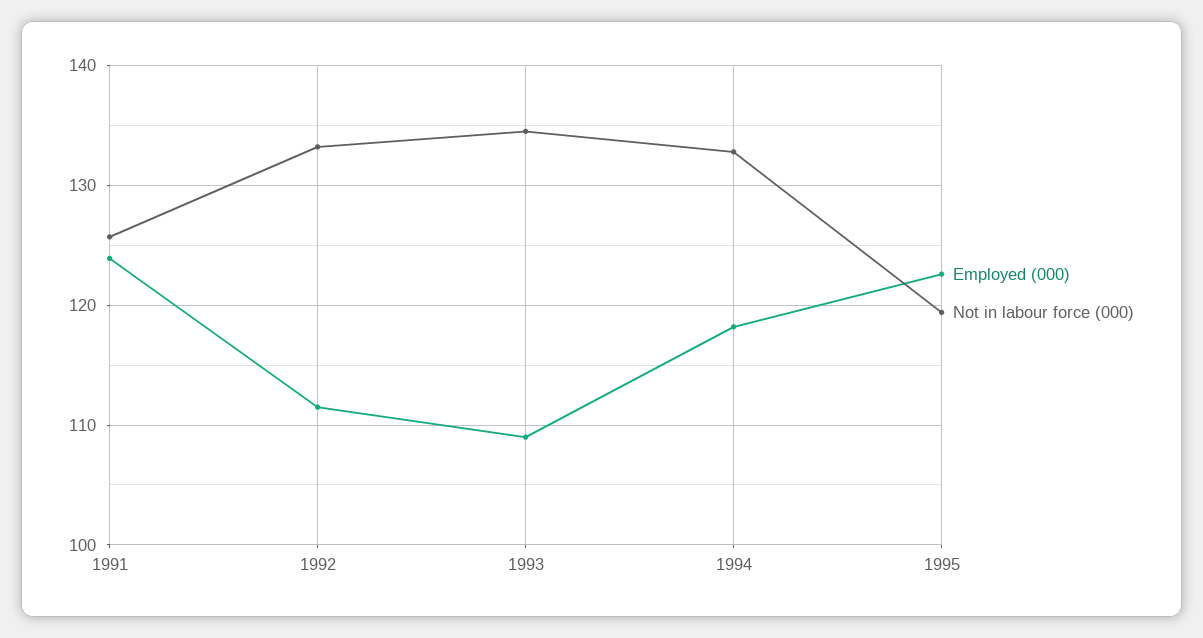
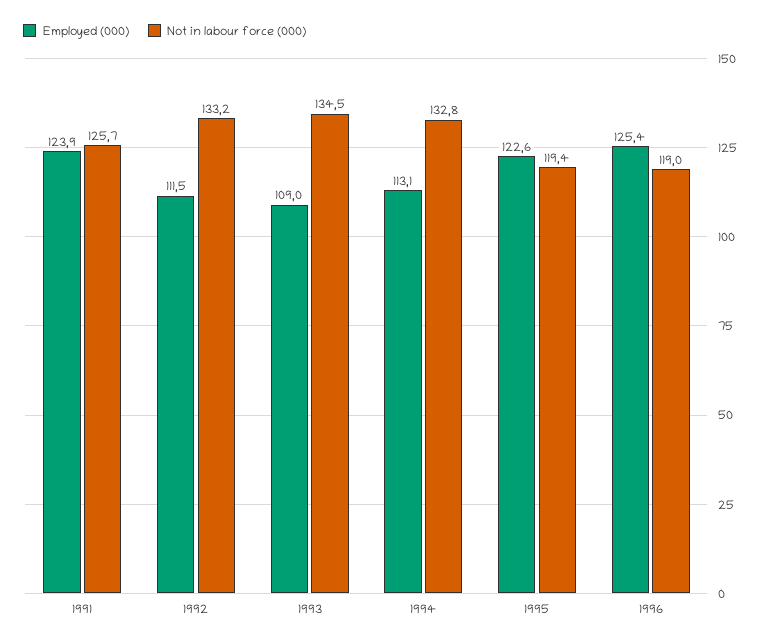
Employed (000), 1994: 118 -> 113.1
Employed (000), 1996: none -> 125.4
Not in labour force (000), 1996: none -> 119

